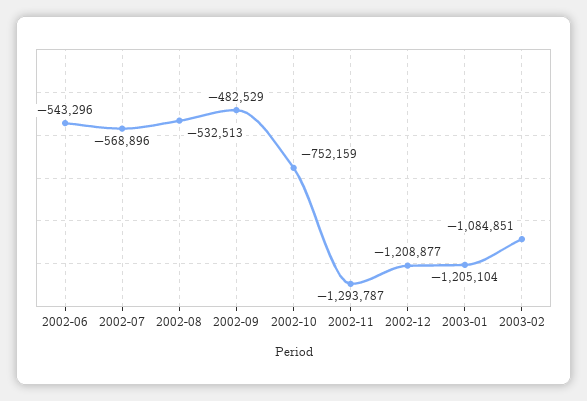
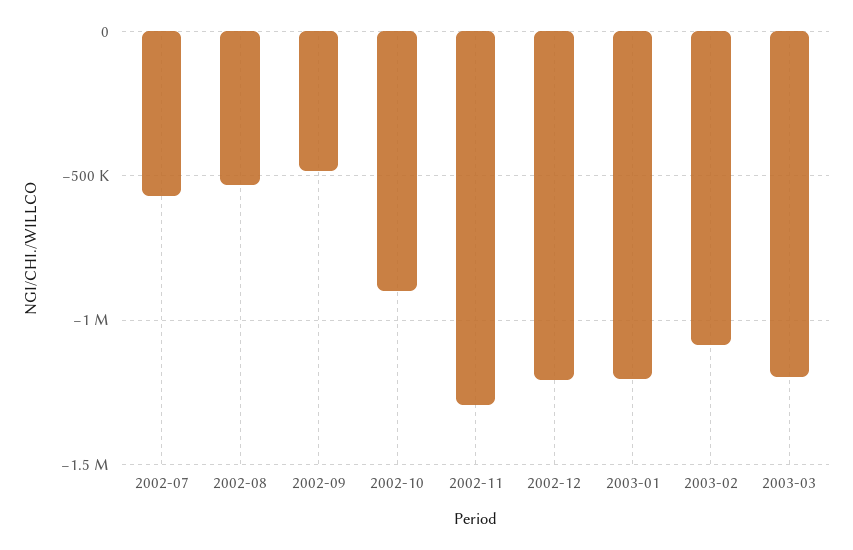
2002-06: -543296 -> none
2002-10: -752159 -> -900000
2003-03: none -> -1200000

